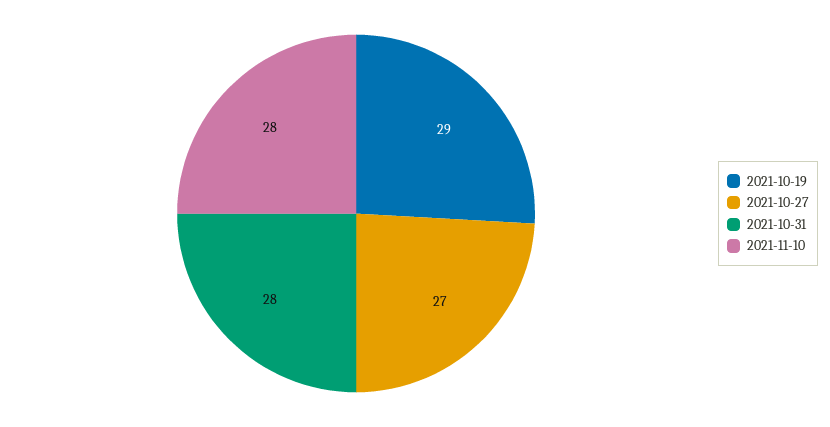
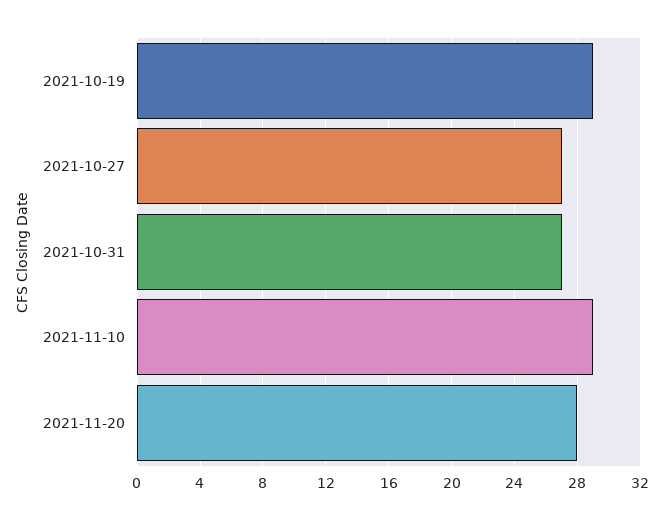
2021-10-31: 28 -> 27
2021-11-10: 28 -> 29
2021-11-20: none -> 28

